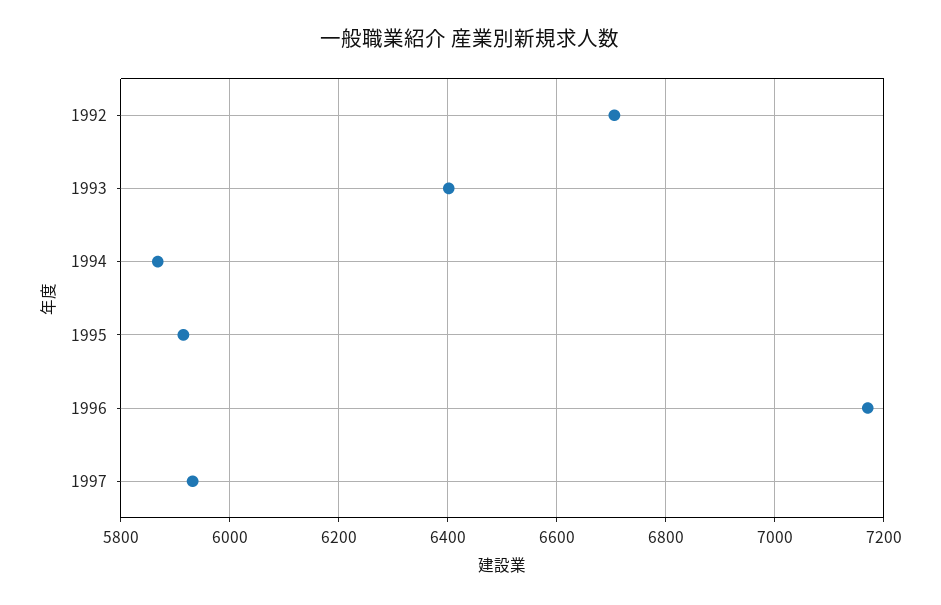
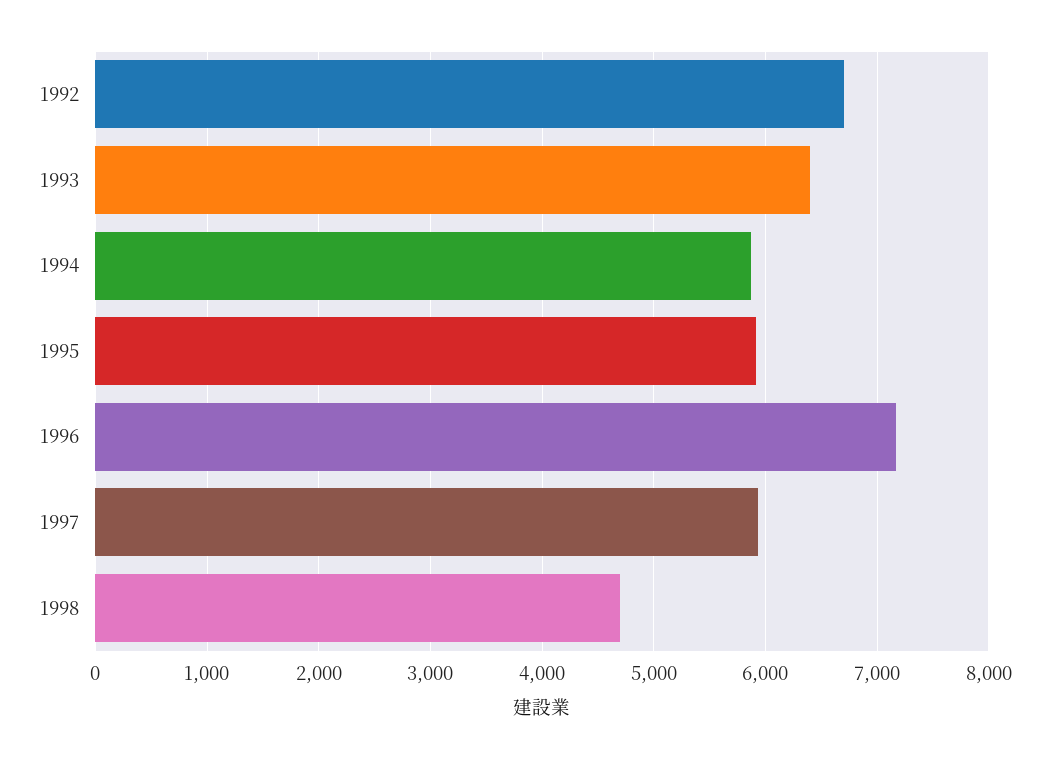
1998: none -> 4700

